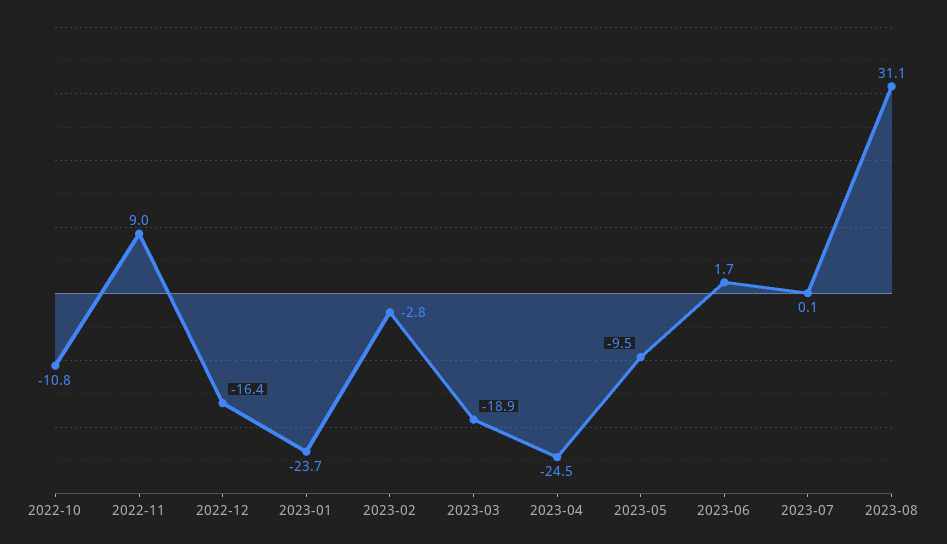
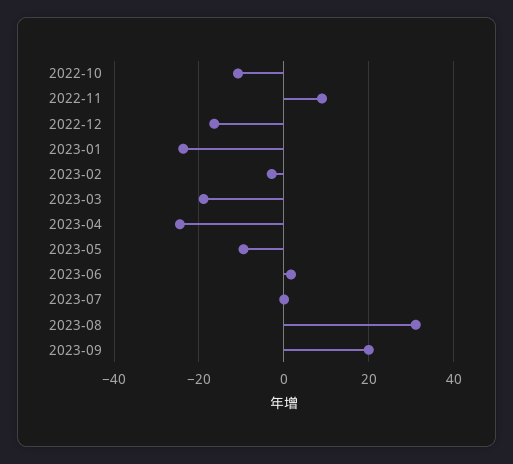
2023-09: none -> 20

